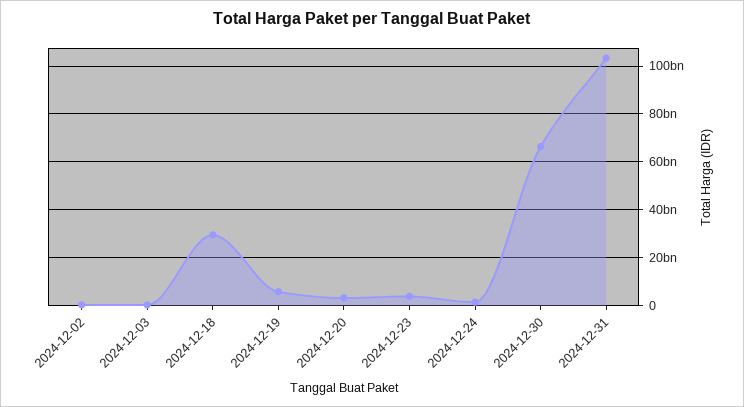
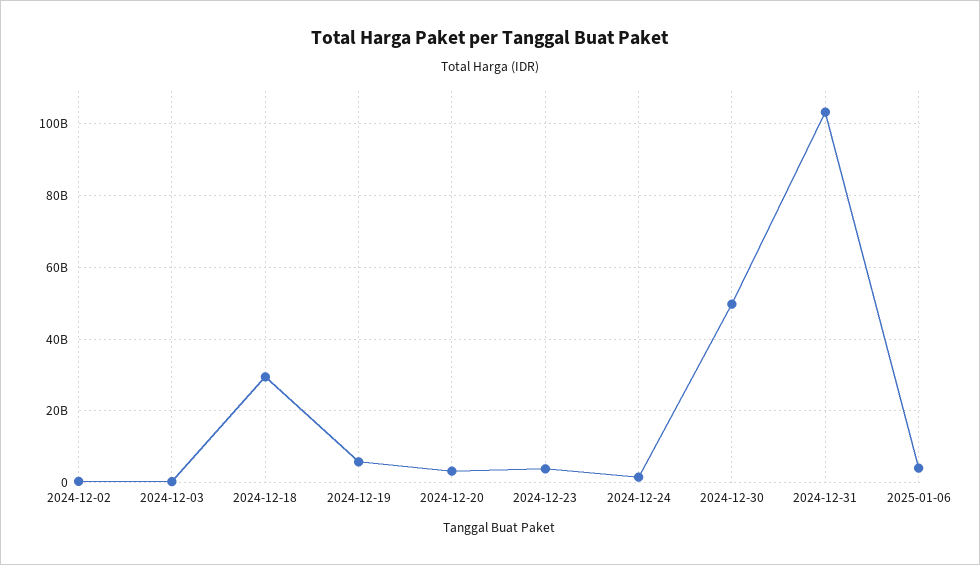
2024-12-30: 65000000000 -> 50000000000
2025-01-06: none -> 4000000000

